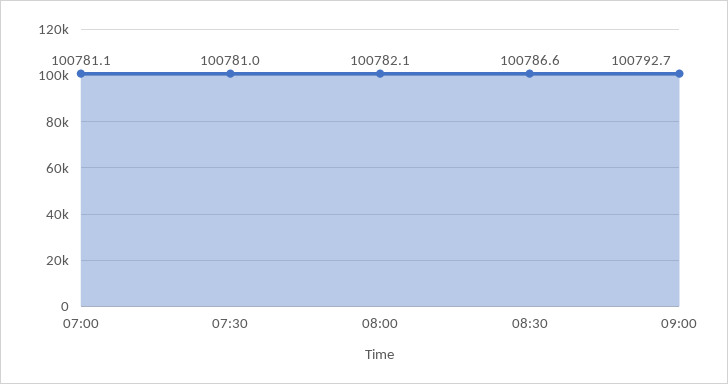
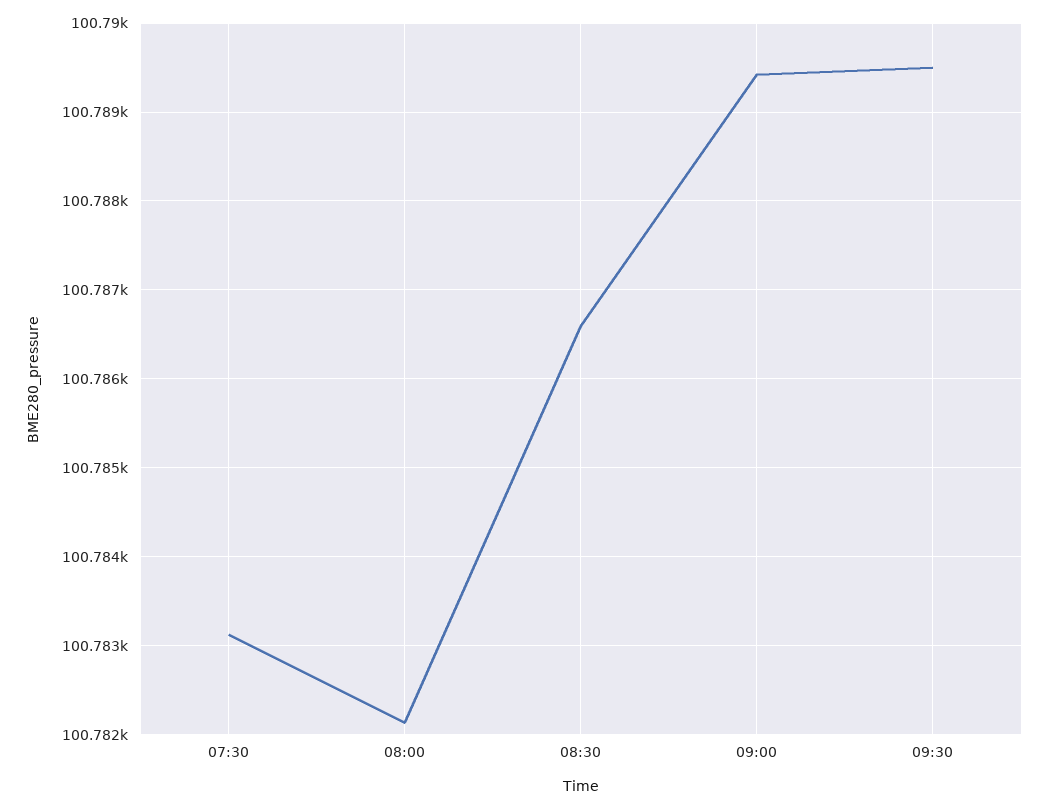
07:00: 100781.1 -> none
07:30: 100781 -> 100783.1
09:00: 100792.7 -> 100789.4
09:30: none -> 100789.5

